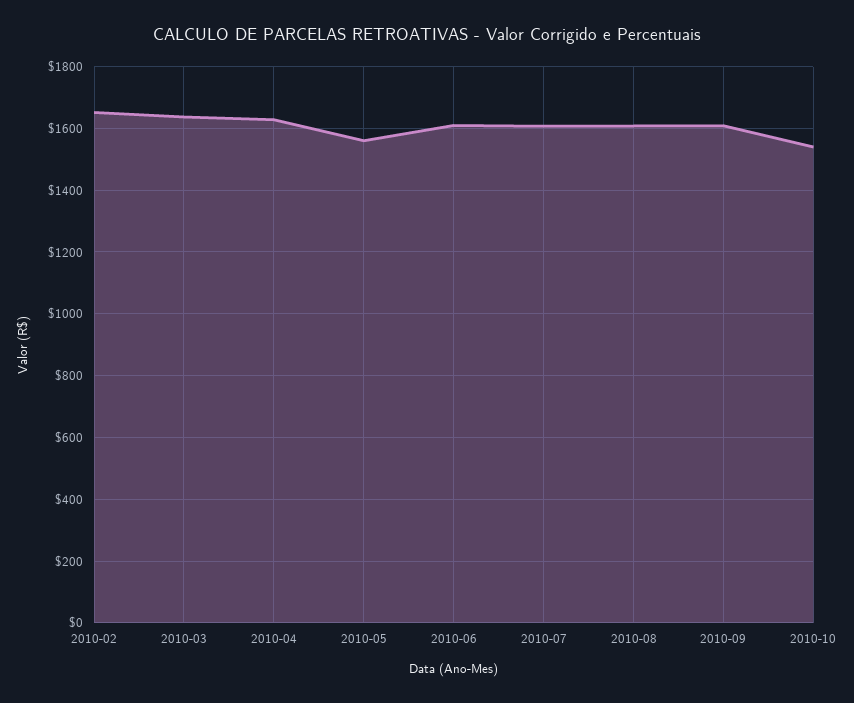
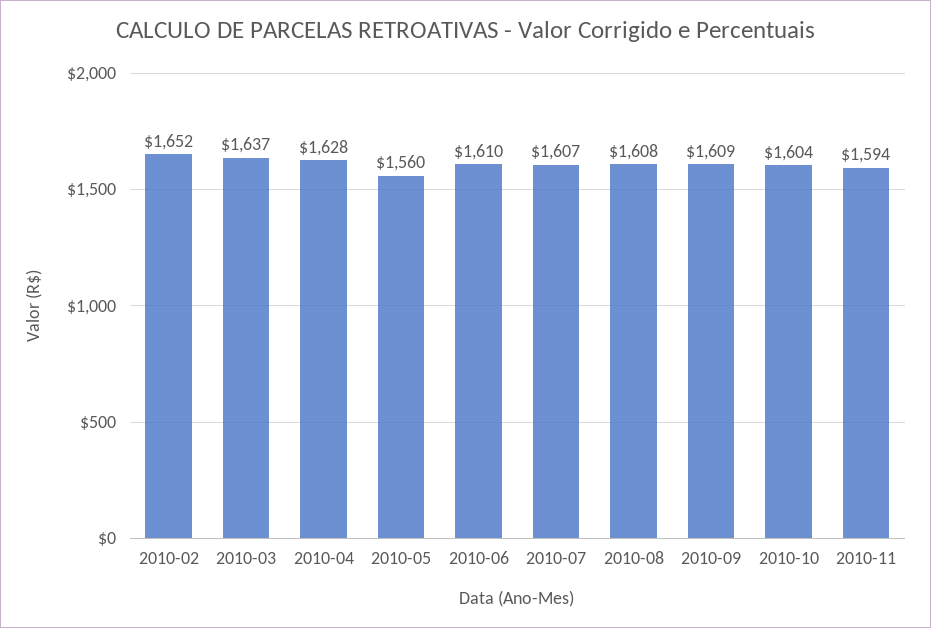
2010-10: 1540 -> 1604
2010-11: none -> 1594

